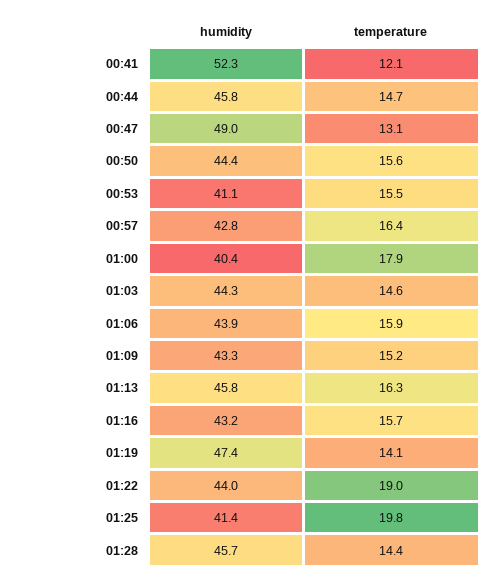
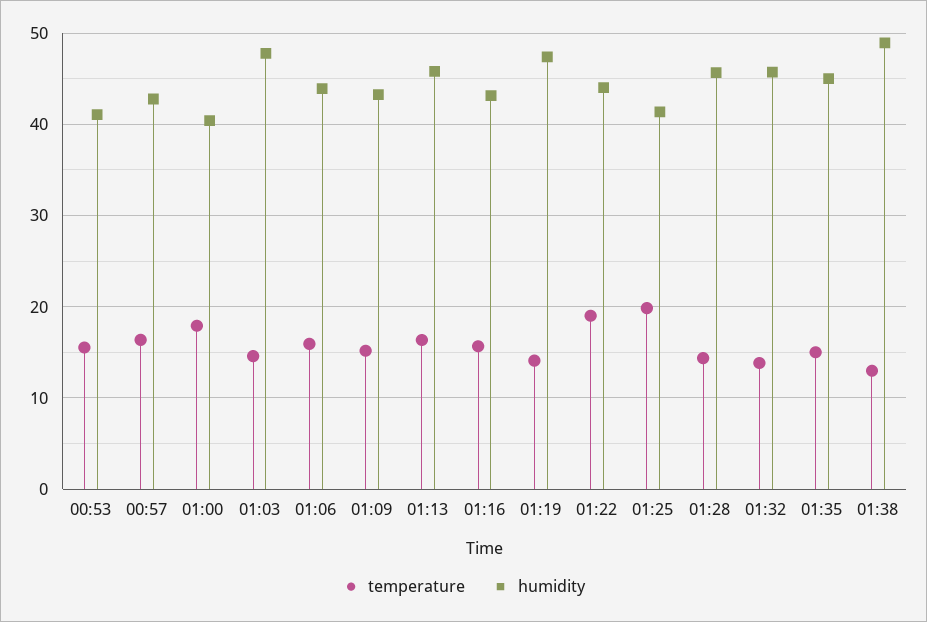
humidity, 00:41: 52.3 -> none
temperature, 00:41: 12.1 -> none
humidity, 00:44: 45.8 -> none
temperature, 00:44: 14.7 -> none
humidity, 00:47: 49 -> none
temperature, 00:47: 13.1 -> none
humidity, 00:50: 44.4 -> none
temperature, 00:50: 15.6 -> none
humidity, 01:03: 44.3 -> 48
temperature, 01:32: none -> 14
humidity, 01:32: none -> 46
temperature, 01:35: none -> 15
humidity, 01:35: none -> 45
temperature, 01:38: none -> 13
humidity, 01:38: none -> 49

